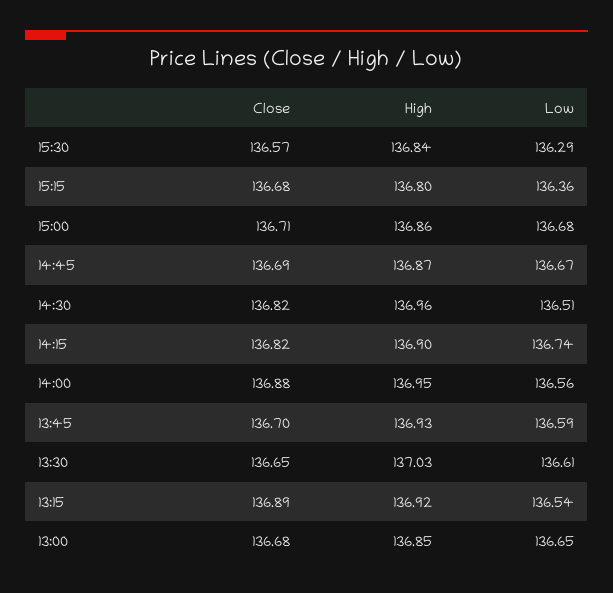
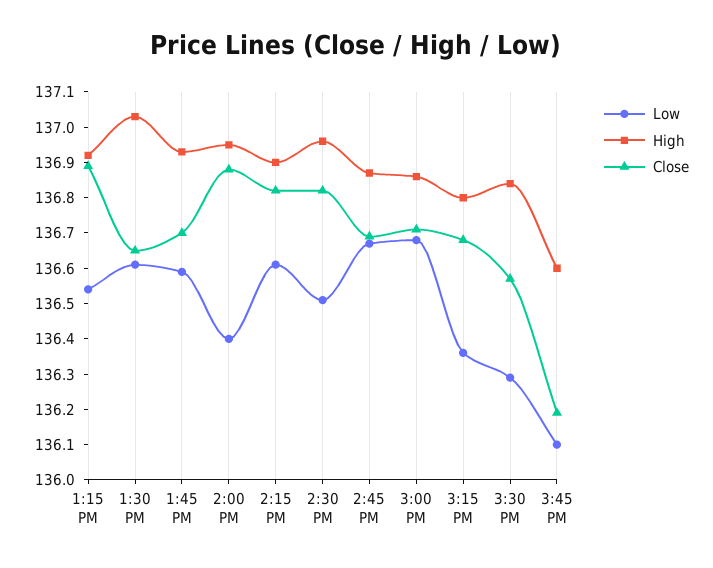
Low, 14:15: 136.74 -> 136.6
Low, 14:00: 136.56 -> 136.4
Close, 13:00: 136.68 -> none
High, 13:00: 136.85 -> none
Low, 13:00: 136.65 -> none
Low, 3:45 PM: none -> 136.1
High, 3:45 PM: none -> 136.6
Close, 3:45 PM: none -> 136.2

